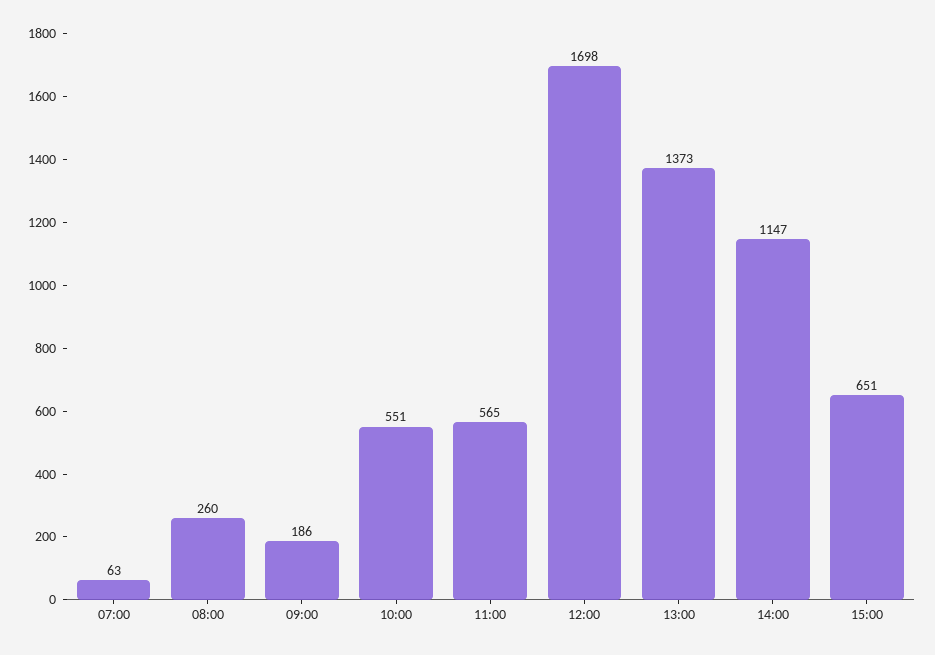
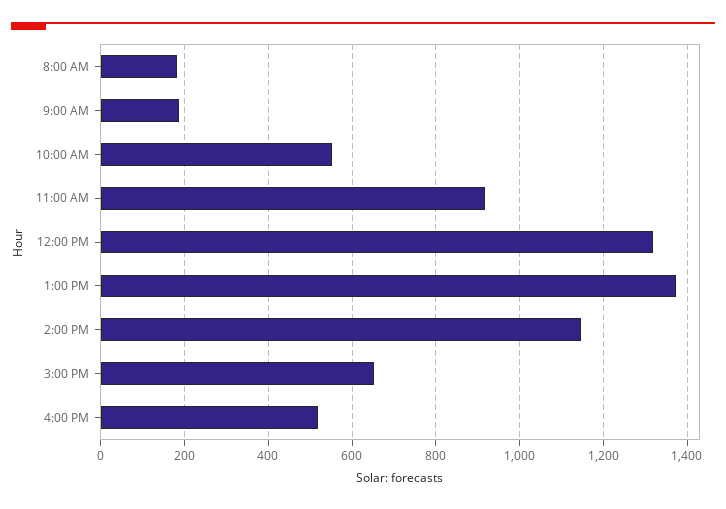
07:00: 63 -> none
08:00: 260 -> 180
11:00: 565 -> 920
12:00: 1698 -> 1320
4:00 PM: none -> 520

